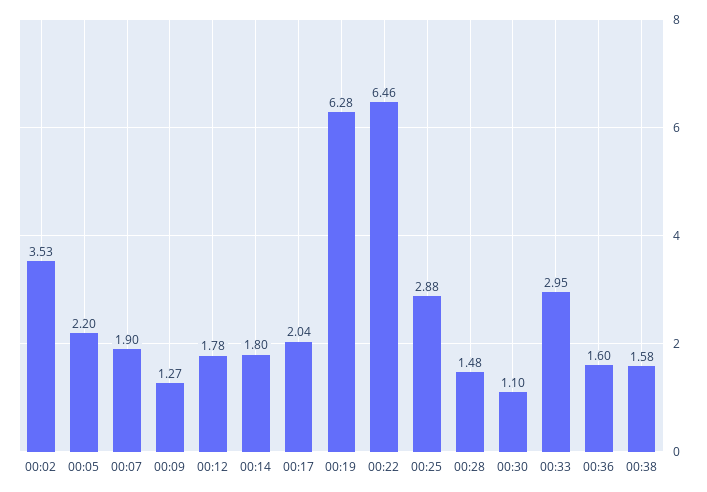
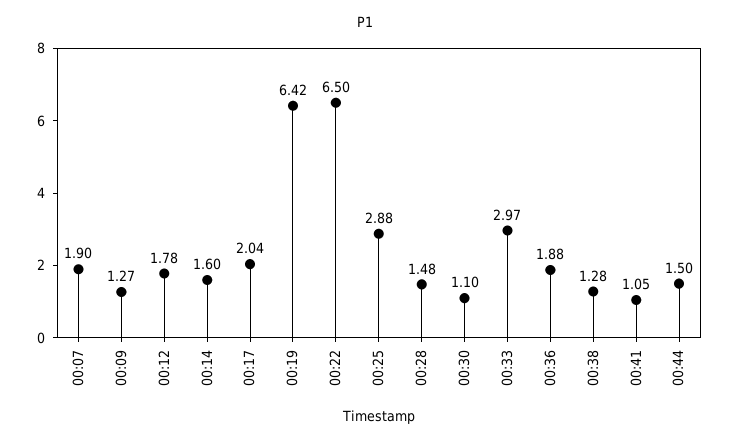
00:02: 3.53 -> none
00:05: 2.2 -> none
00:14: 1.8 -> 1.6
00:19: 6.28 -> 6.42
00:22: 6.46 -> 6.5
00:33: 2.95 -> 2.97
00:36: 1.6 -> 1.88
00:38: 1.58 -> 1.28
00:41: none -> 1.05
00:44: none -> 1.5

